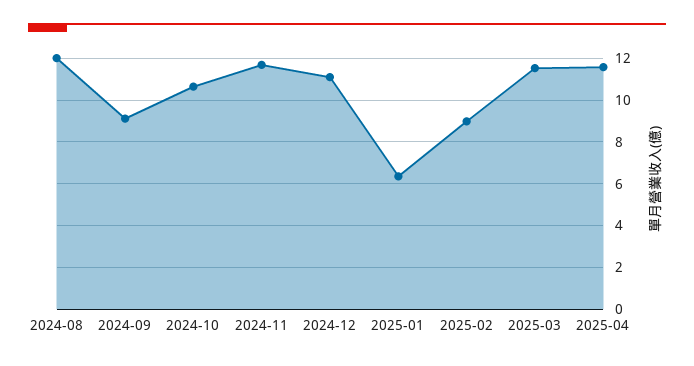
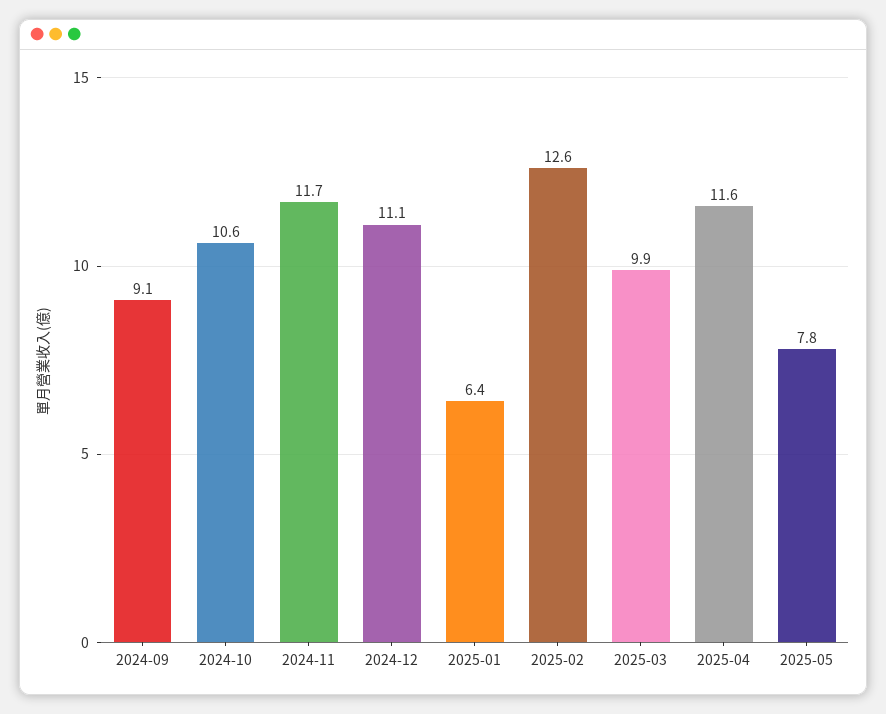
2024-08: 12 -> none
2025-02: 9 -> 12.6
2025-03: 11.5 -> 9.9
2025-05: none -> 7.8

